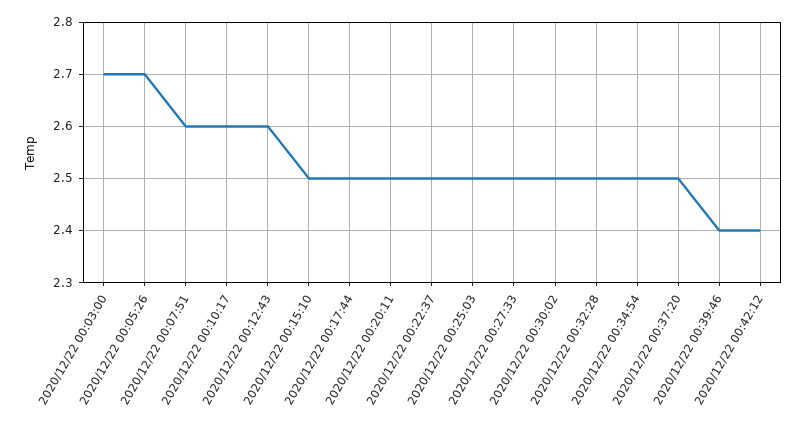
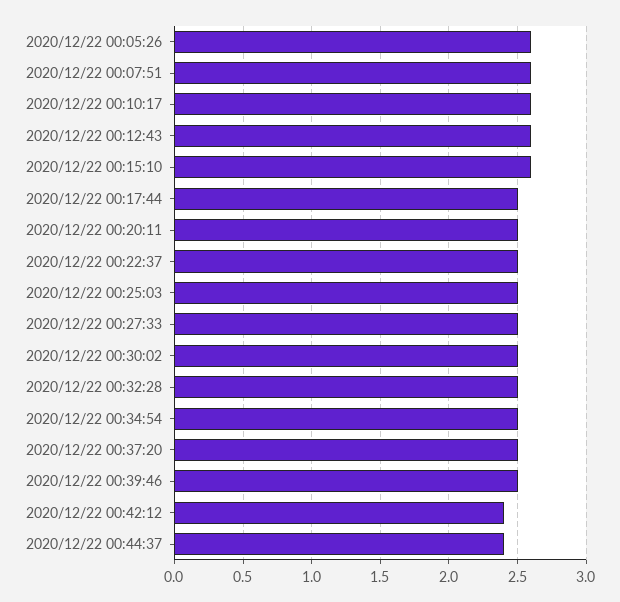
2020/12/22 00:03:00: 2.7 -> none
2020/12/22 00:05:26: 2.7 -> 2.6
2020/12/22 00:15:10: 2.5 -> 2.6
2020/12/22 00:39:46: 2.4 -> 2.5
2020/12/22 00:44:37: none -> 2.4

